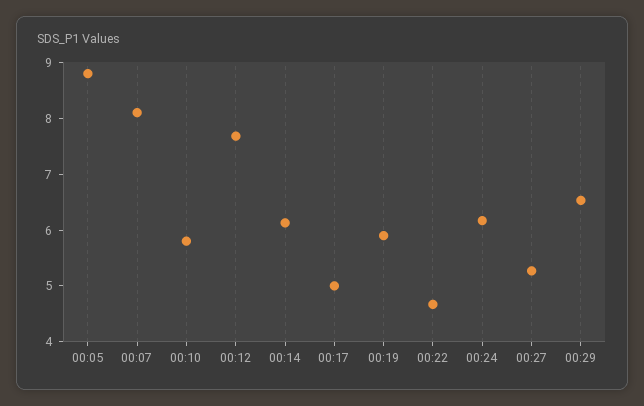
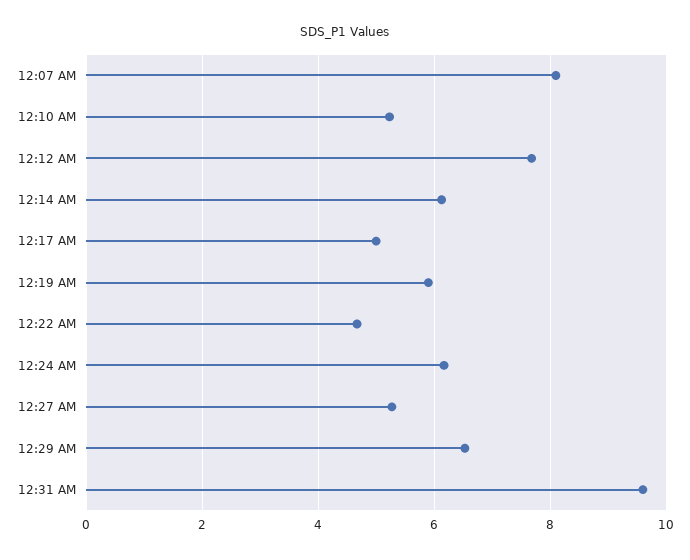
00:05: 8.8 -> none
00:10: 5.8 -> 5.2
12:31 AM: none -> 9.6

